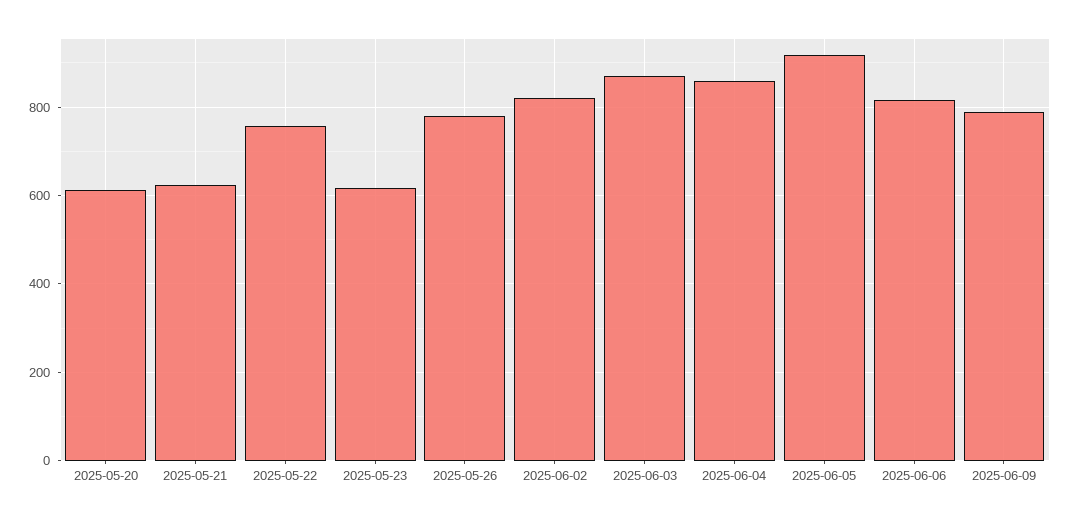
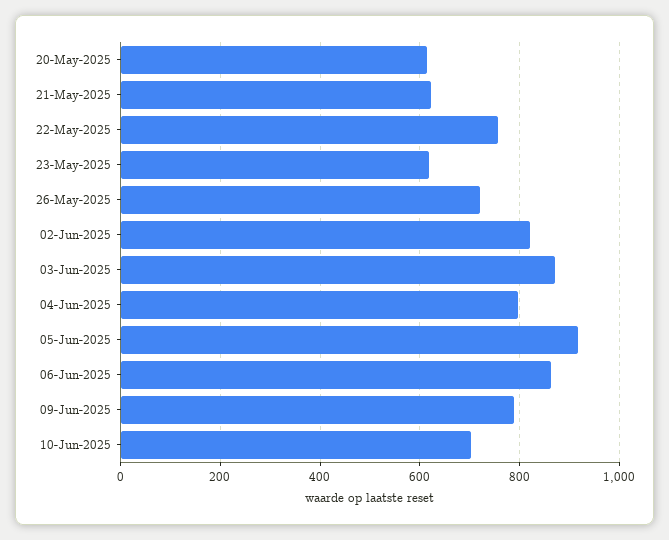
2025-05-26: 780 -> 720
2025-06-04: 860 -> 800
2025-06-06: 820 -> 860
10-Jun-2025: none -> 700

